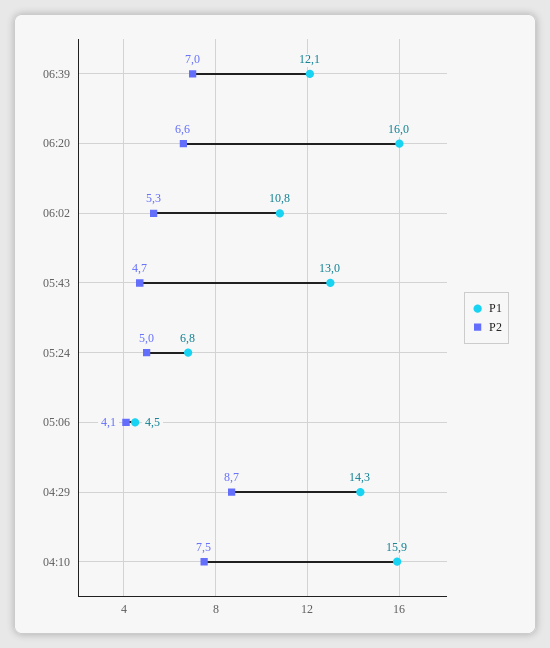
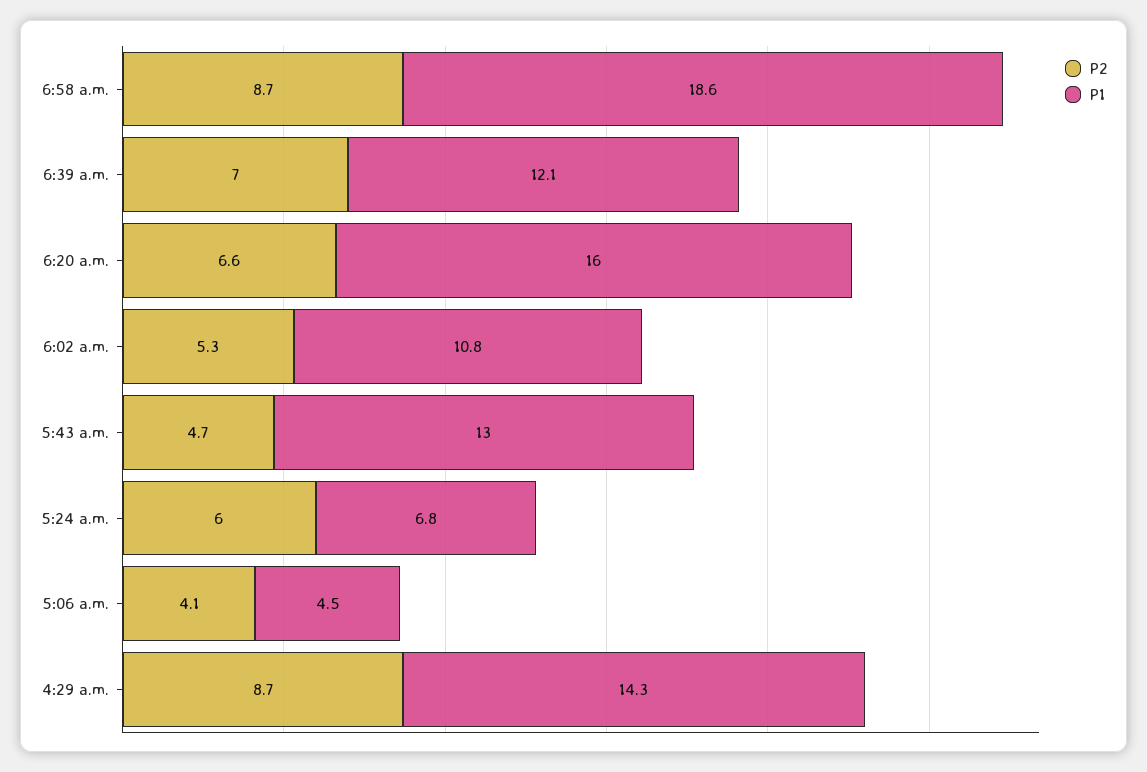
P2, 05:24: 5 -> 6
P1, 04:10: 15.9 -> none
P2, 04:10: 7.5 -> none
P2, 6:58 a.m.: none -> 8.7
P1, 6:58 a.m.: none -> 18.6

